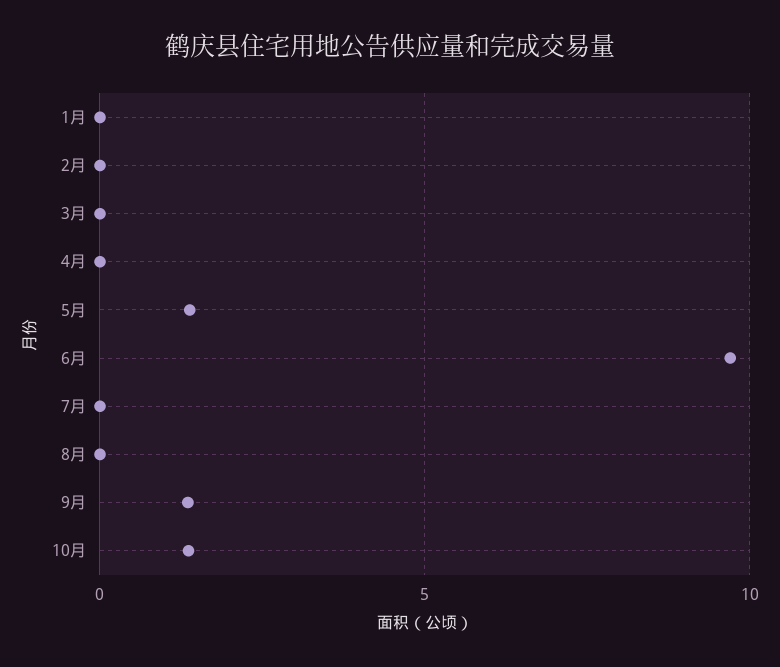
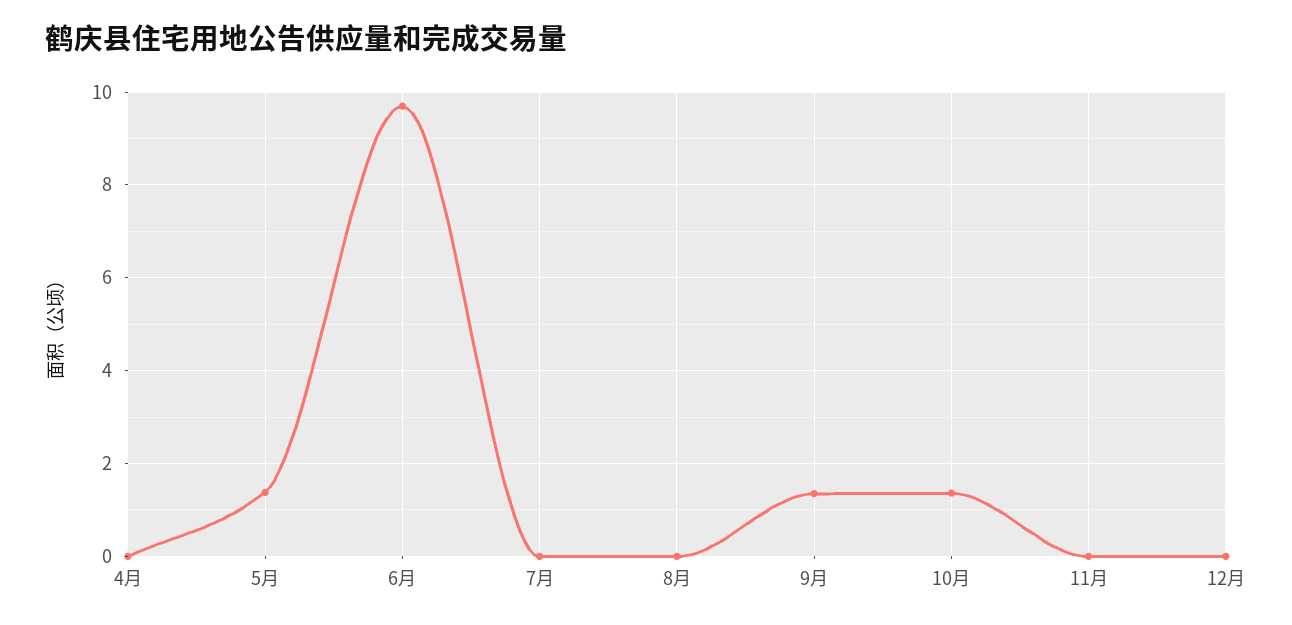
1月: 0 -> none
2月: 0 -> none
3月: 0 -> none
11月: none -> 0
12月: none -> 0

